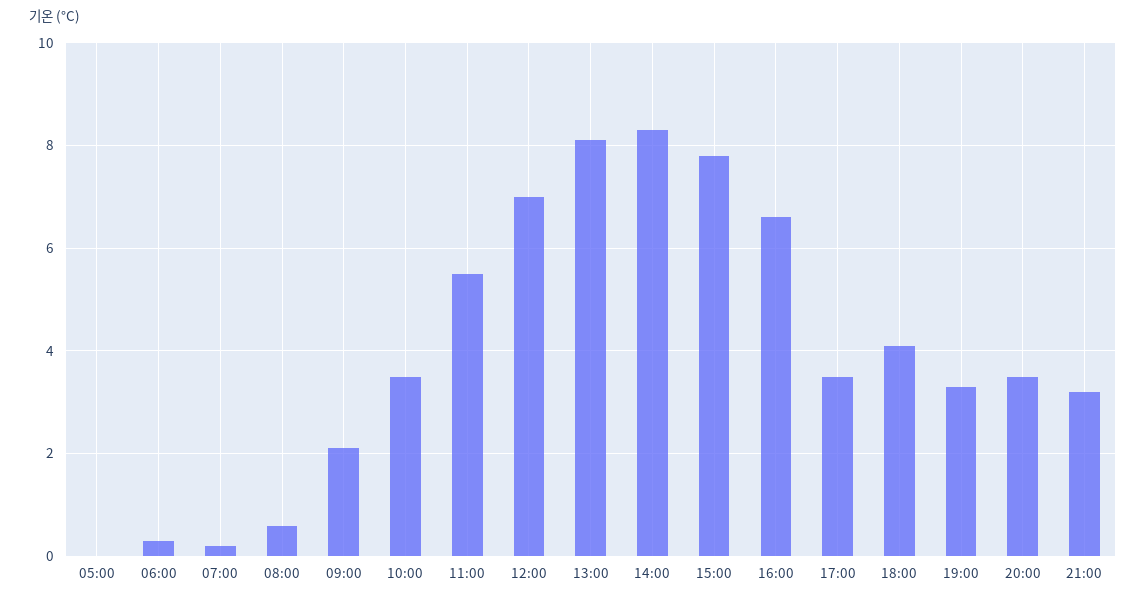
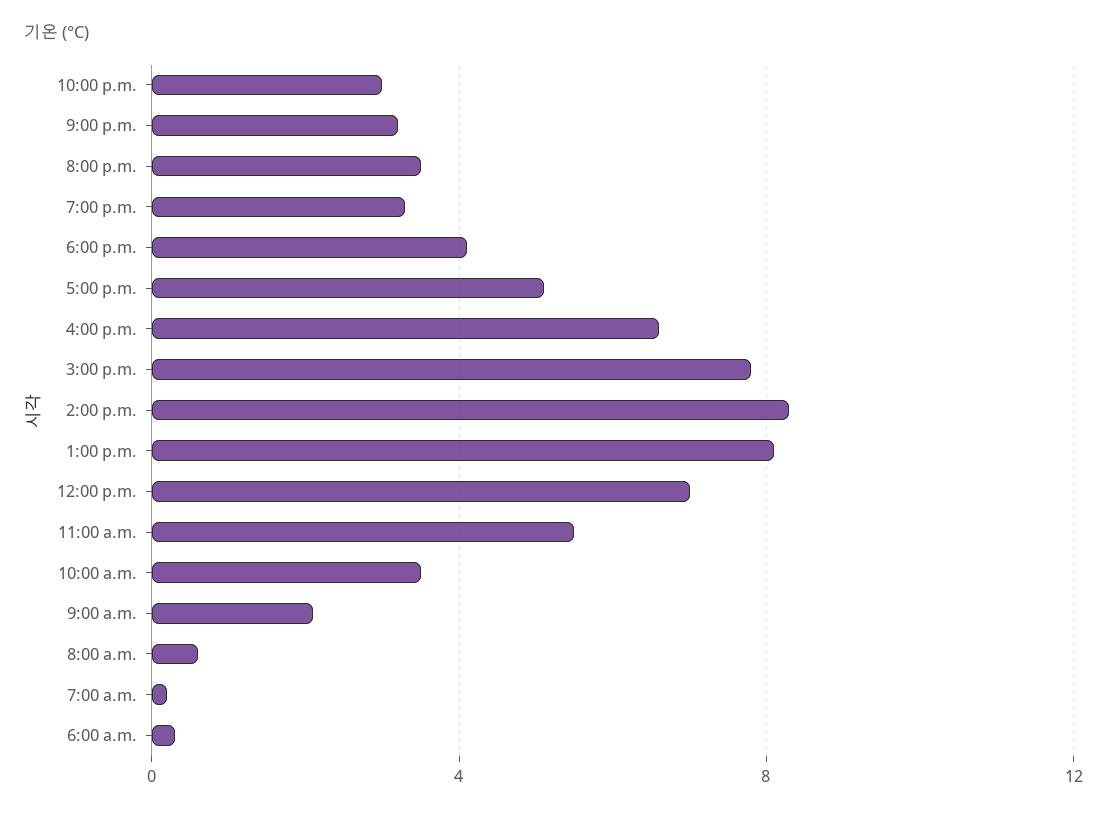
05:00: 0 -> none
17:00: 3.5 -> 5
10:00 p.m.: none -> 3

